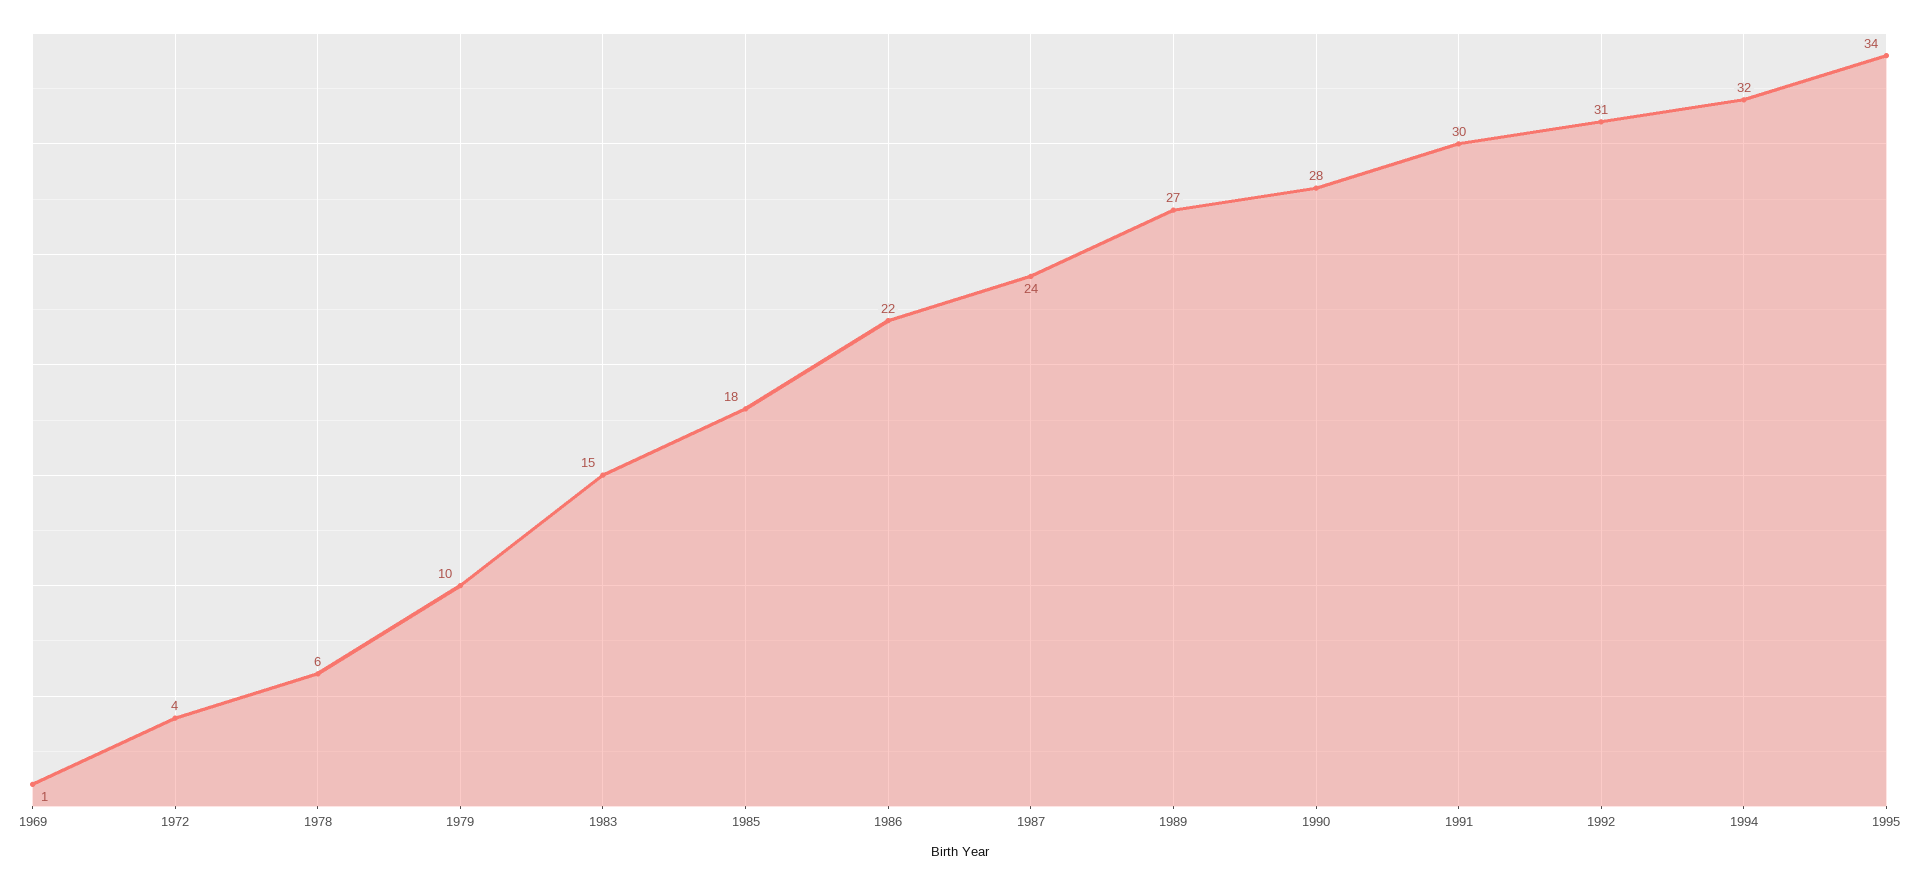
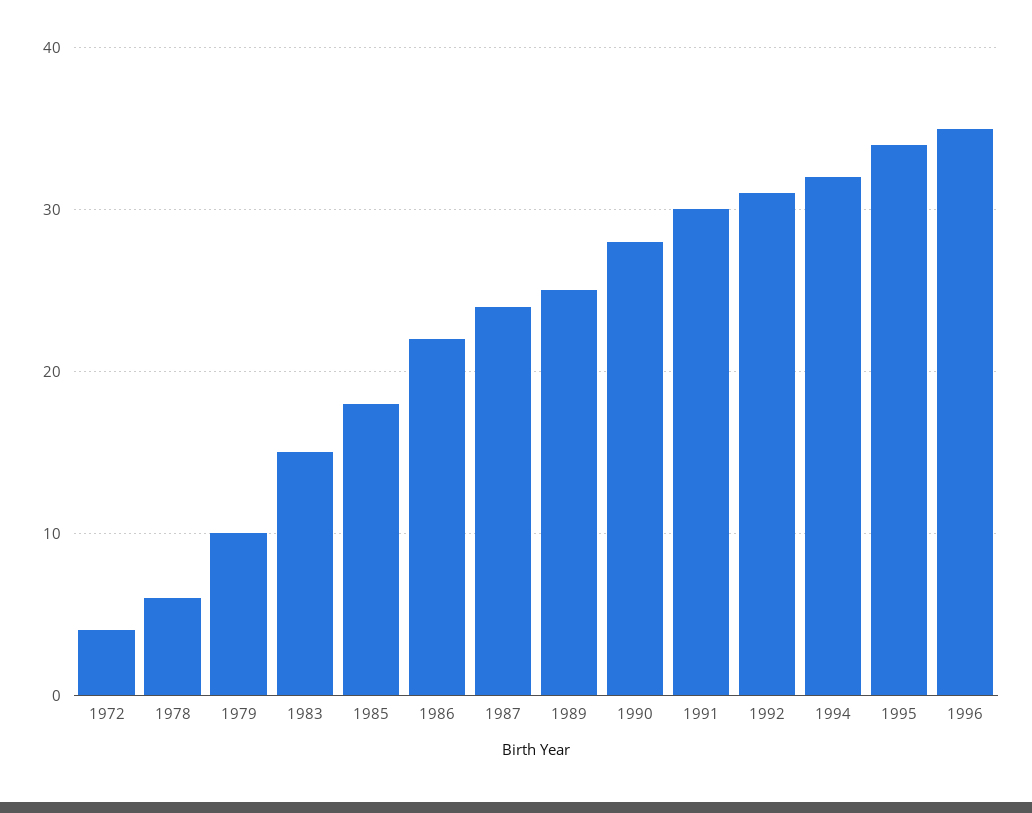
1969: 1 -> none
1989: 27 -> 25
1996: none -> 35

